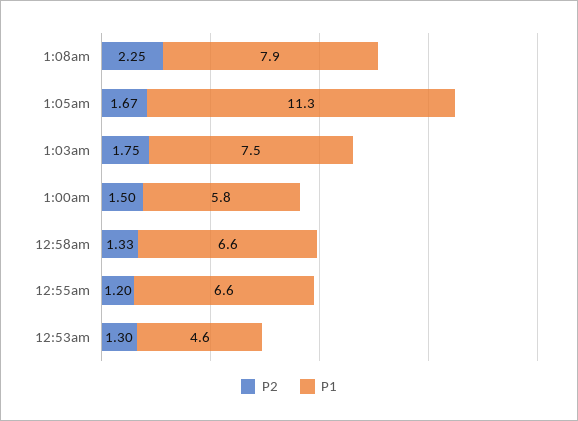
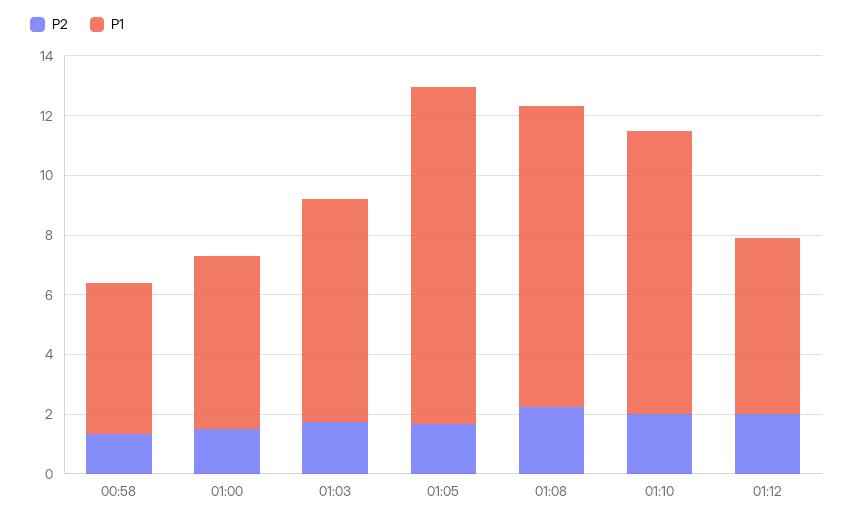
P1, 1:08am: 7.9 -> 10
P1, 12:58am: 6.6 -> 5
P2, 12:55am: 1.2 -> none
P1, 12:55am: 6.6 -> none
P2, 12:53am: 1.3 -> none
P1, 12:53am: 4.6 -> none
P2, 01:10: none -> 2
P1, 01:10: none -> 9.5
P2, 01:12: none -> 2
P1, 01:12: none -> 6

